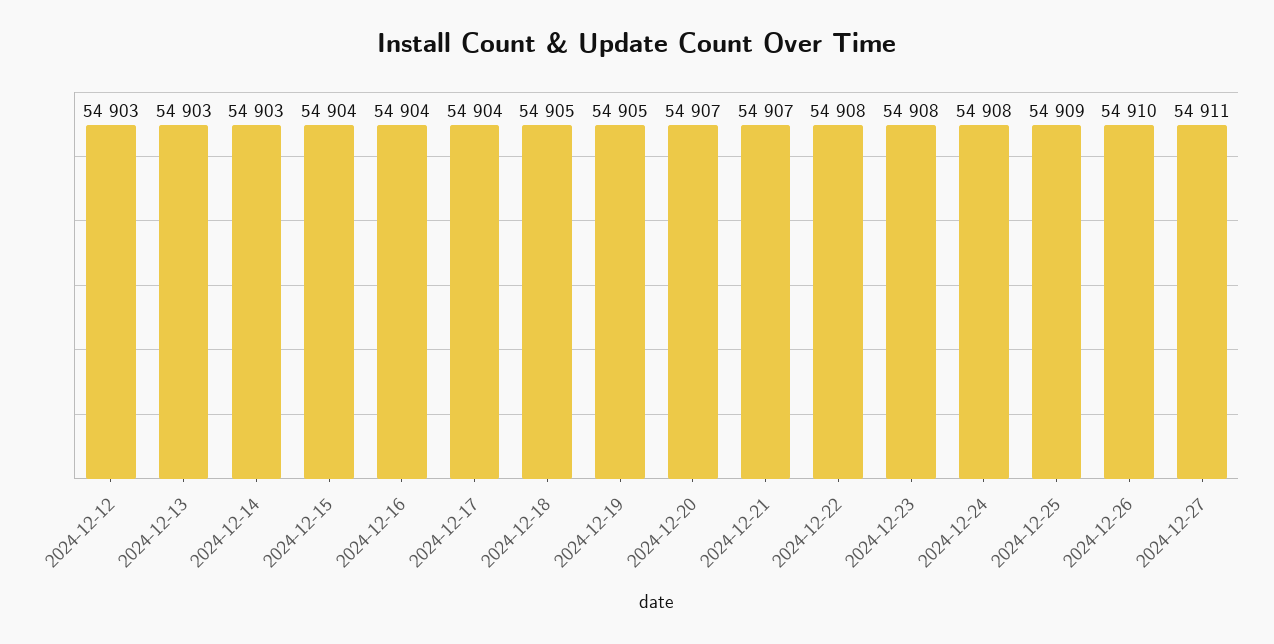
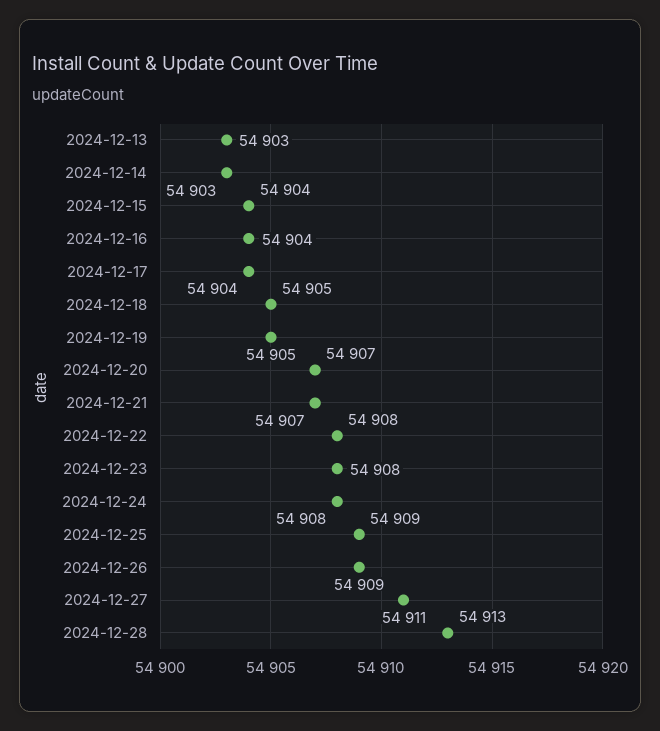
2024-12-12: 54903 -> none
2024-12-26: 54910 -> 54909
2024-12-28: none -> 54913

